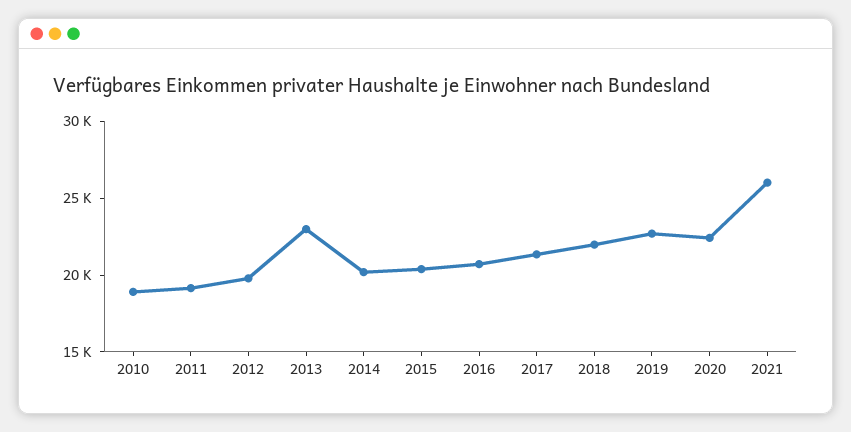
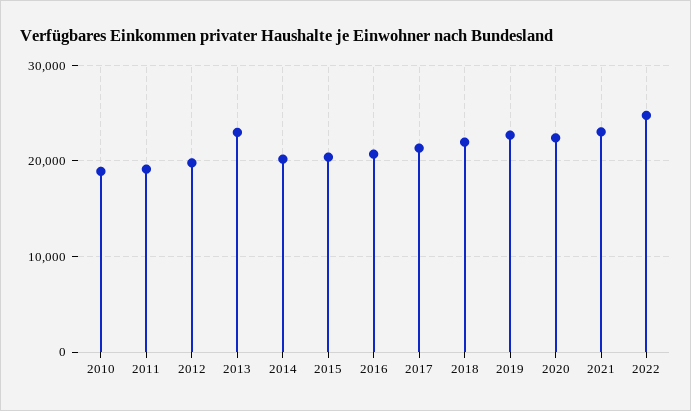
2021: 26000 -> 23000
2022: none -> 25000

